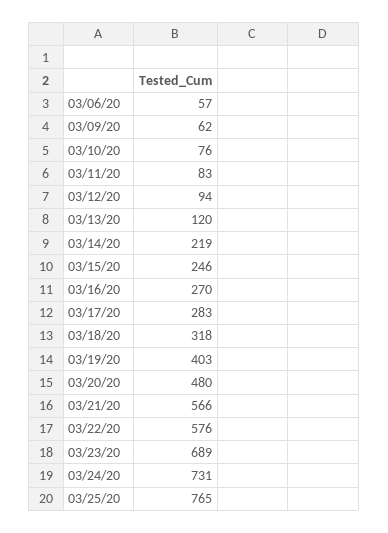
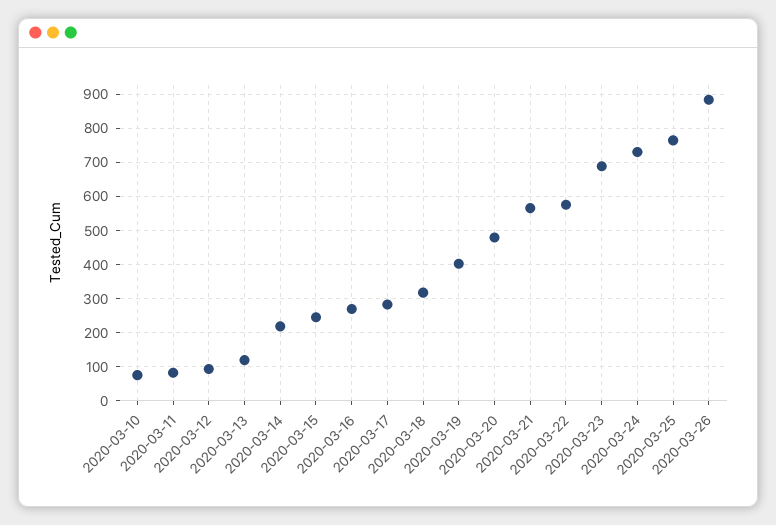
03/06/20: 57 -> none
03/09/20: 62 -> none
2020-03-26: none -> 880

